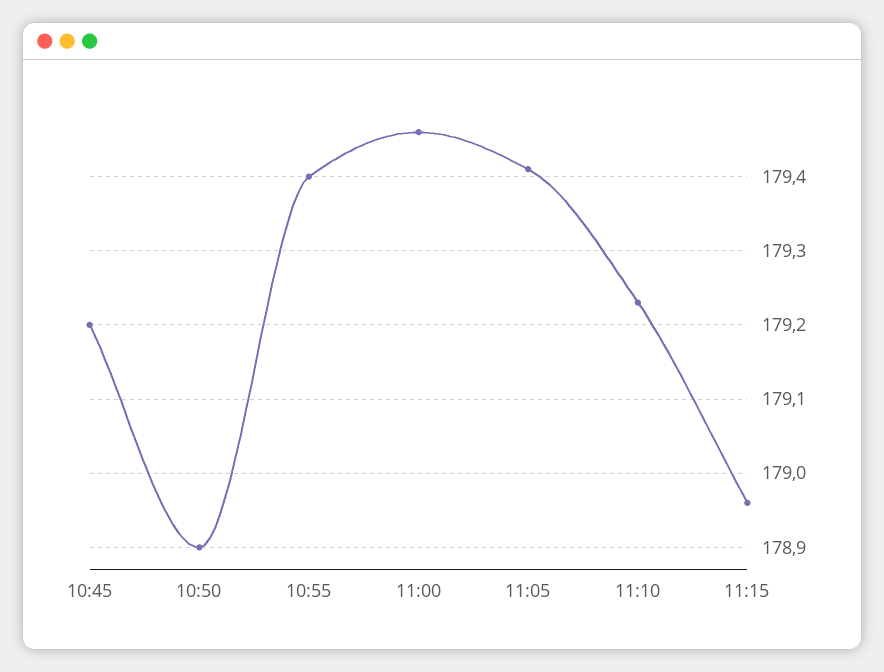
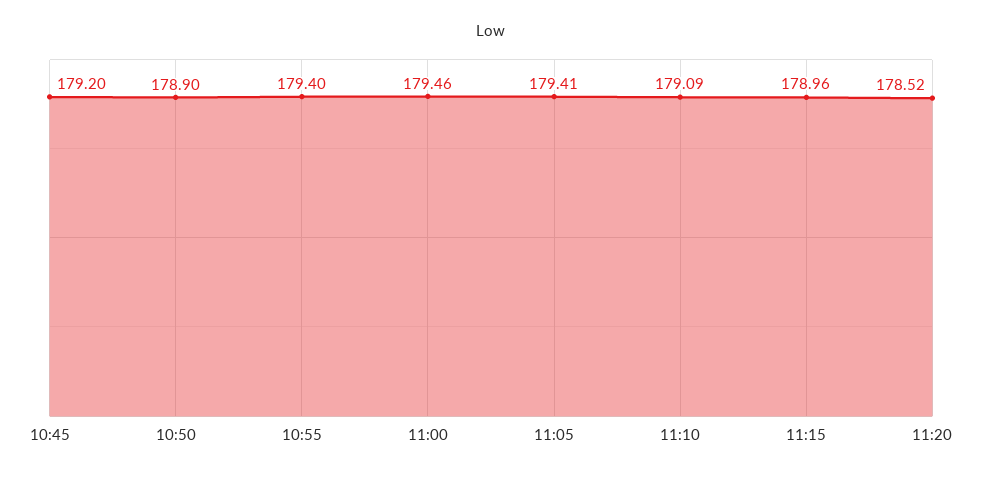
11:10: 179.23 -> 179.09
11:20: none -> 178.52

